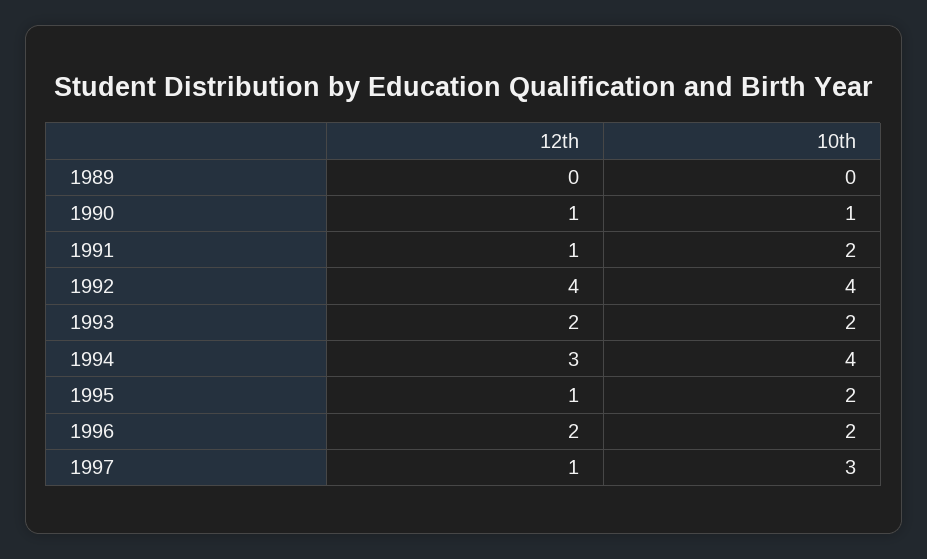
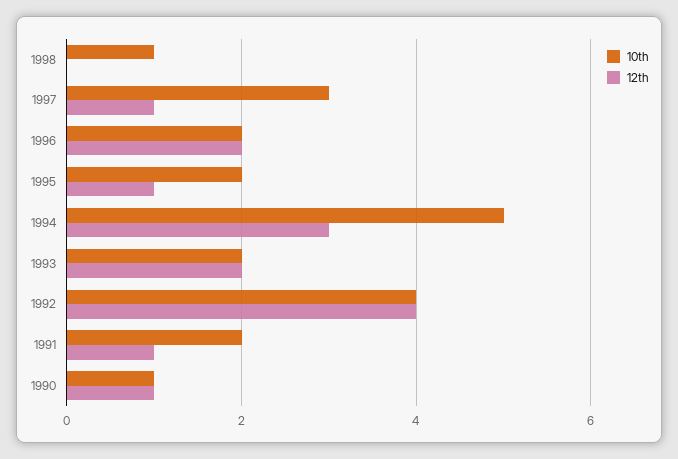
12th, 1989: 0 -> none
10th, 1989: 0 -> none
10th, 1994: 4 -> 5
10th, 1998: none -> 1
12th, 1998: none -> 0

